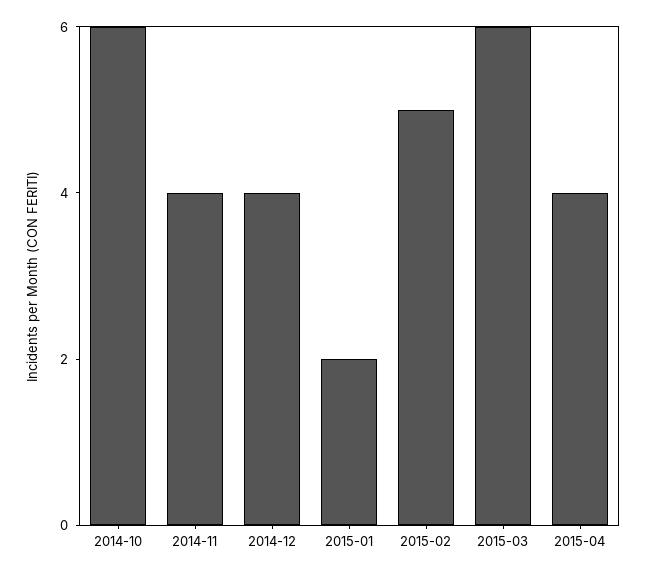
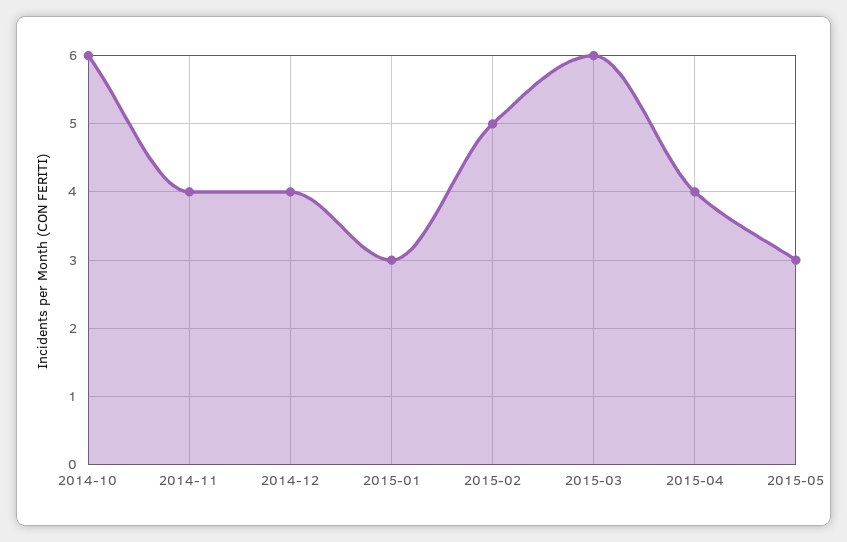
2015-01: 2 -> 3
2015-05: none -> 3

